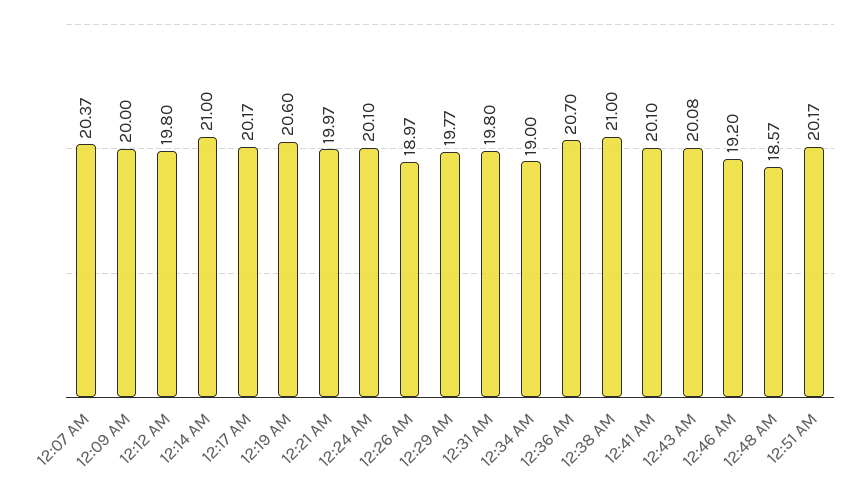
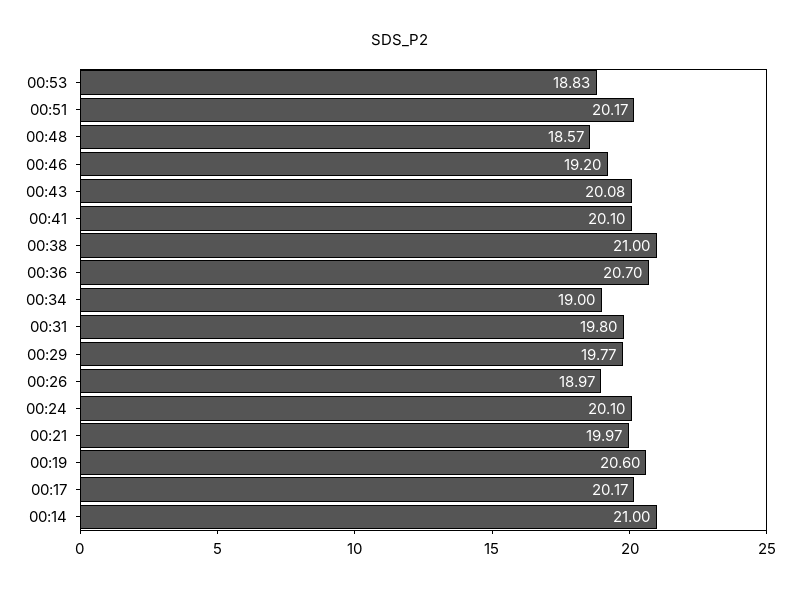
12:07 AM: 20.37 -> none
12:09 AM: 20 -> none
12:12 AM: 19.8 -> none
00:53: none -> 18.83

